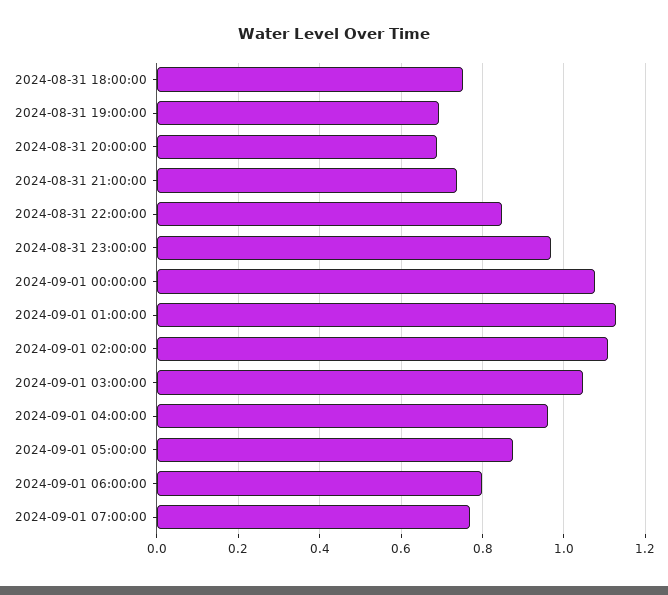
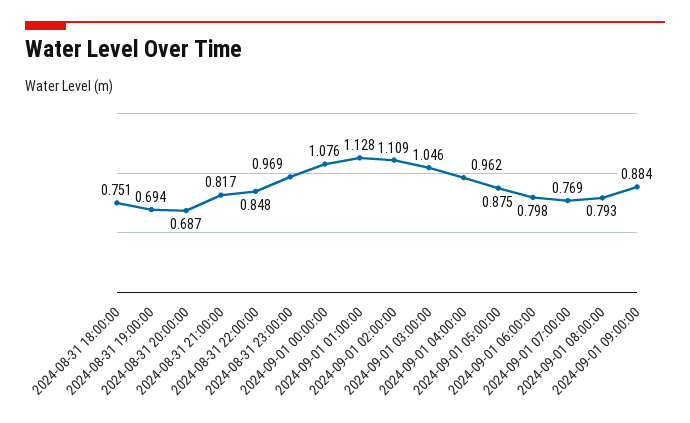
2024-08-31 21:00:00: 0.74 -> 0.817
2024-09-01 08:00:00: none -> 0.793
2024-09-01 09:00:00: none -> 0.884

